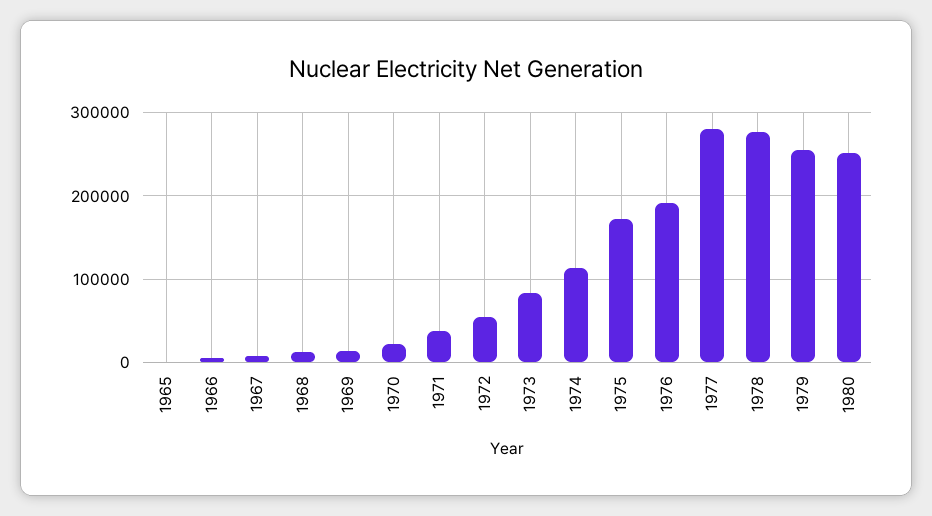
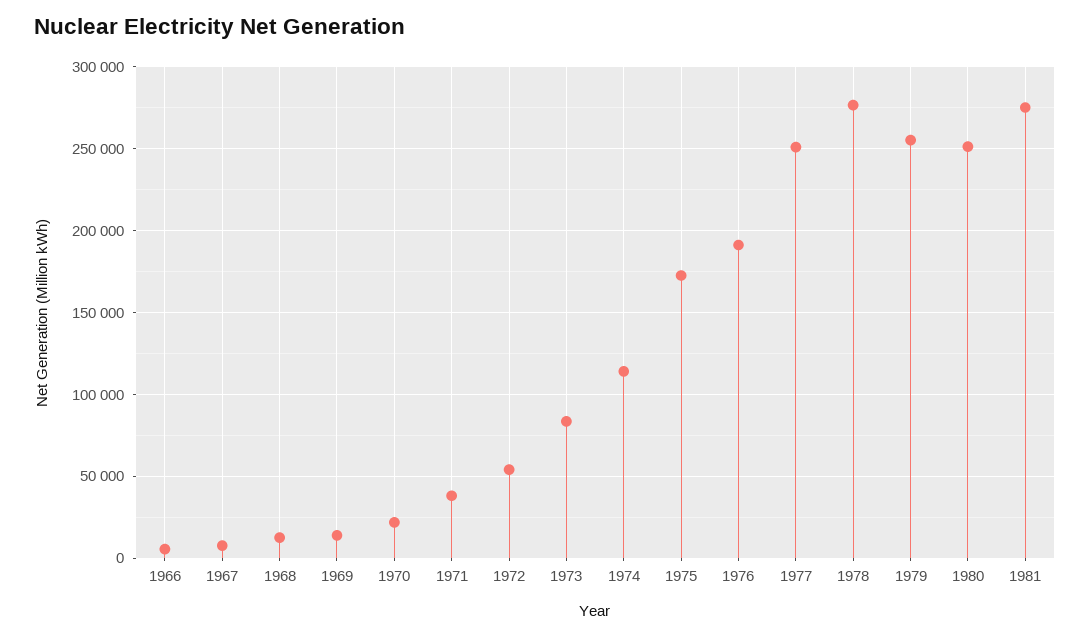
1965: 0 -> none
1977: 280000 -> 250000
1981: none -> 275000

